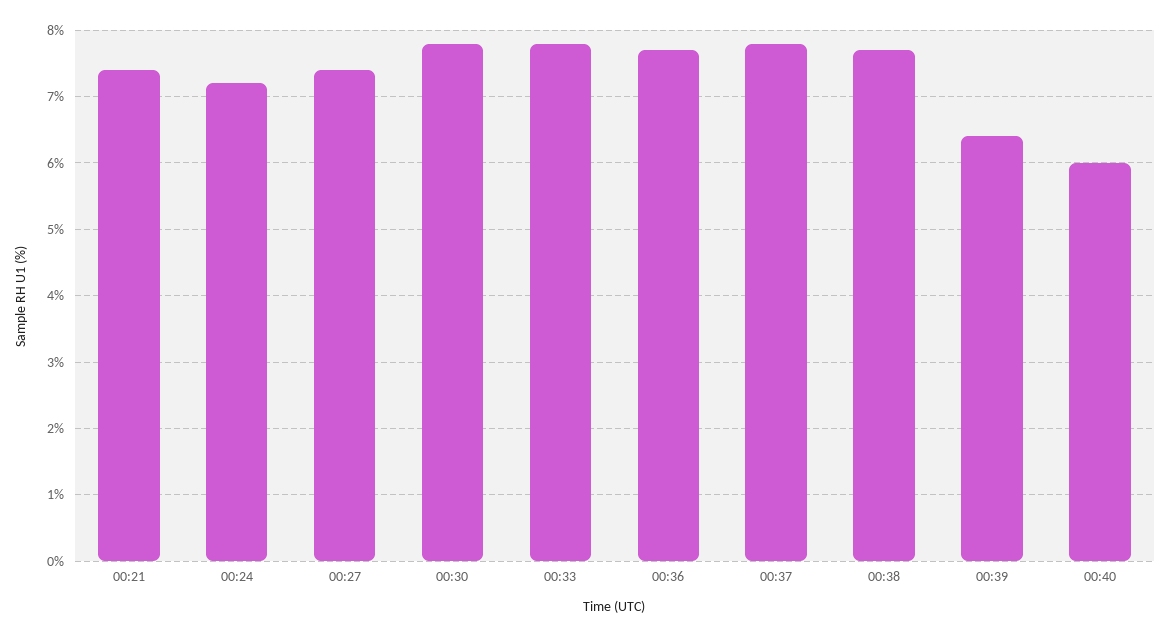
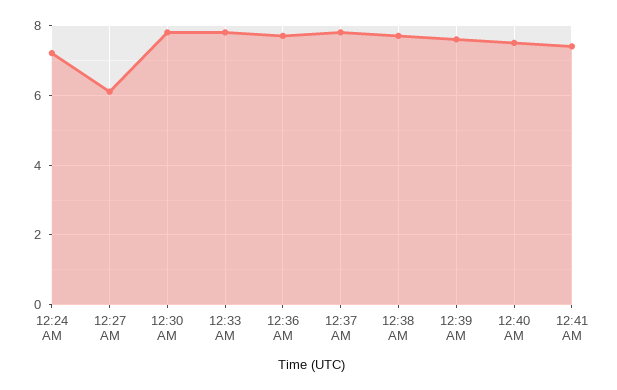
00:21: 7.4 -> none
00:27: 7.4 -> 6
00:39: 6.4 -> 7.5
00:40: 6 -> 7.5
12:41 AM: none -> 7.5

